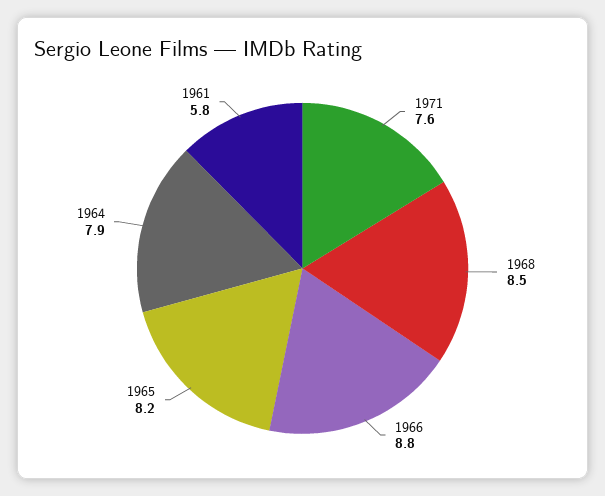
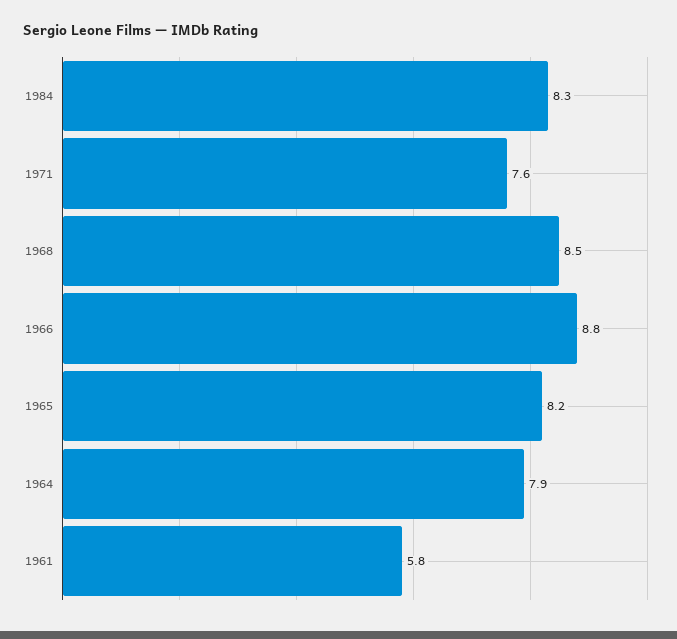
1984: none -> 8.3

